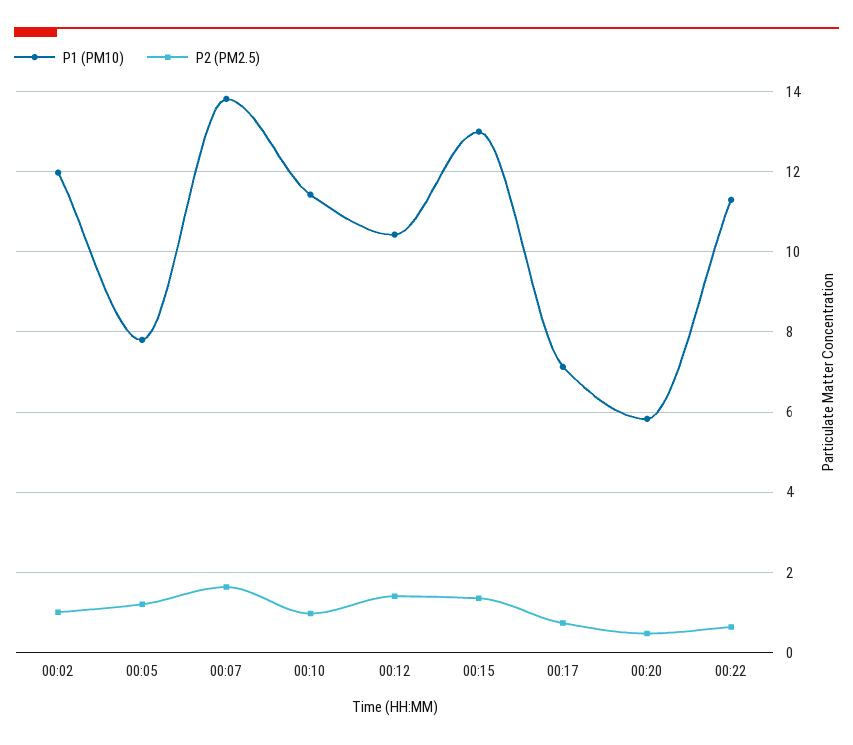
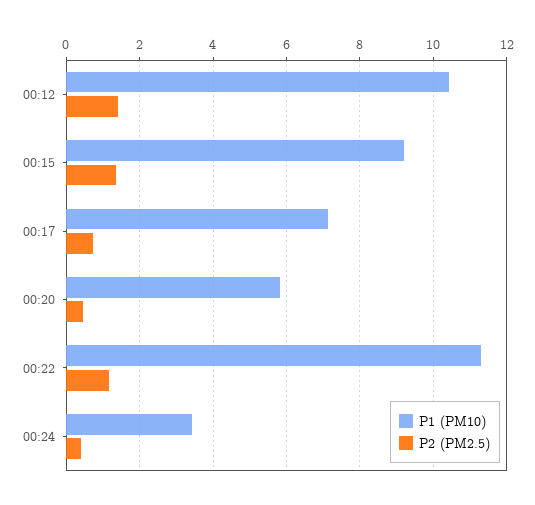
P1 (PM10), 00:02: 12 -> none
P2 (PM2.5), 00:02: 1 -> none
P1 (PM10), 00:05: 7.8 -> none
P2 (PM2.5), 00:05: 1.2 -> none
P1 (PM10), 00:07: 13.8 -> none
P2 (PM2.5), 00:07: 1.6 -> none
P1 (PM10), 00:10: 11.4 -> none
P2 (PM2.5), 00:10: 1 -> none
P1 (PM10), 00:15: 13 -> 9.2
P2 (PM2.5), 00:22: 0.6 -> 1.2
P1 (PM10), 00:24: none -> 3.4
P2 (PM2.5), 00:24: none -> 0.4

